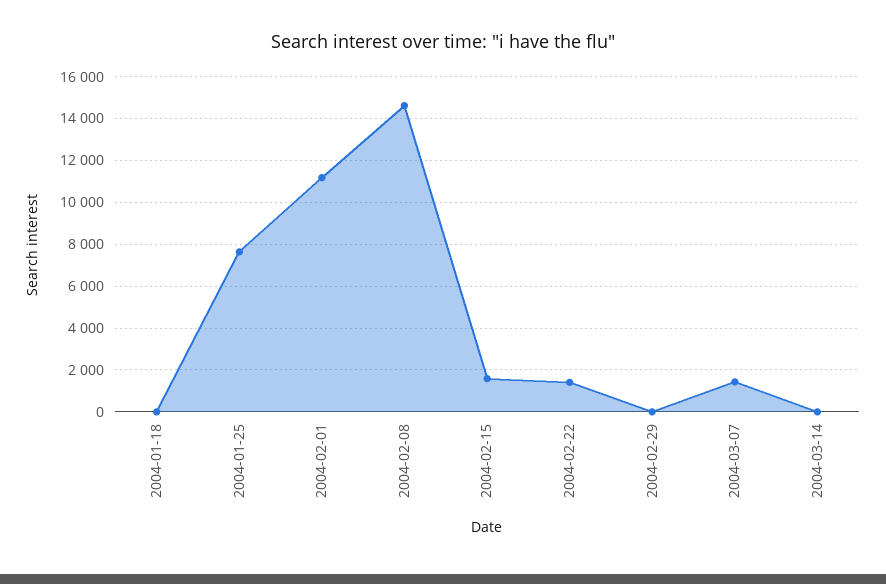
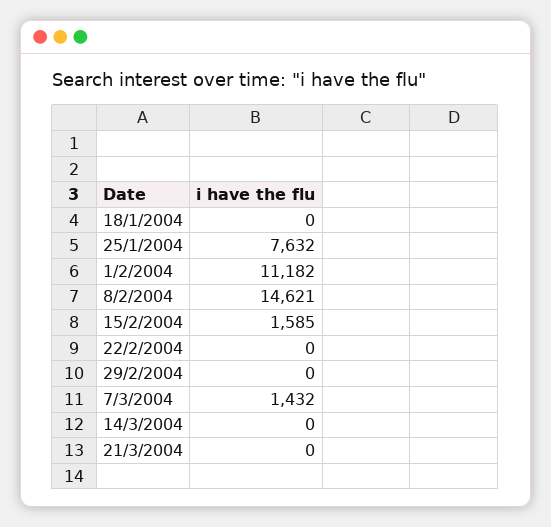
2004-02-22: 1500 -> 0
21/3/2004: none -> 0

